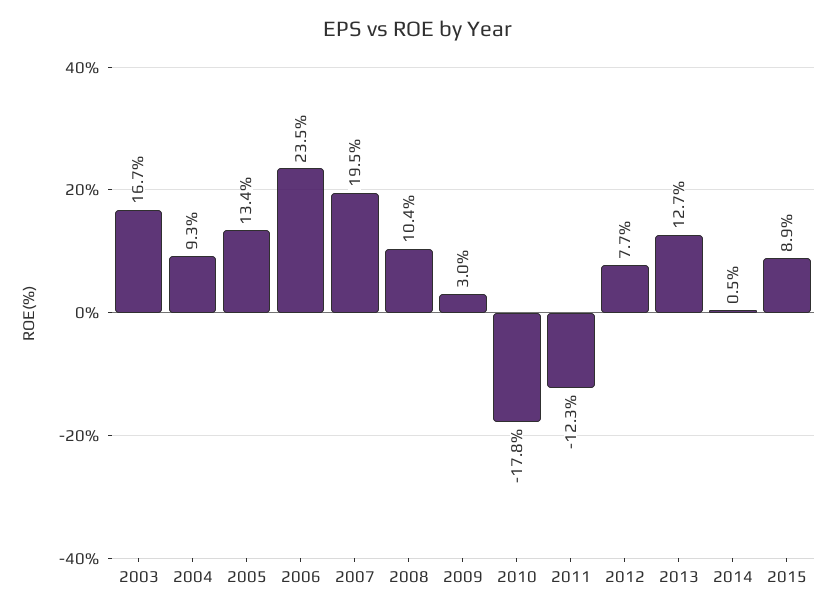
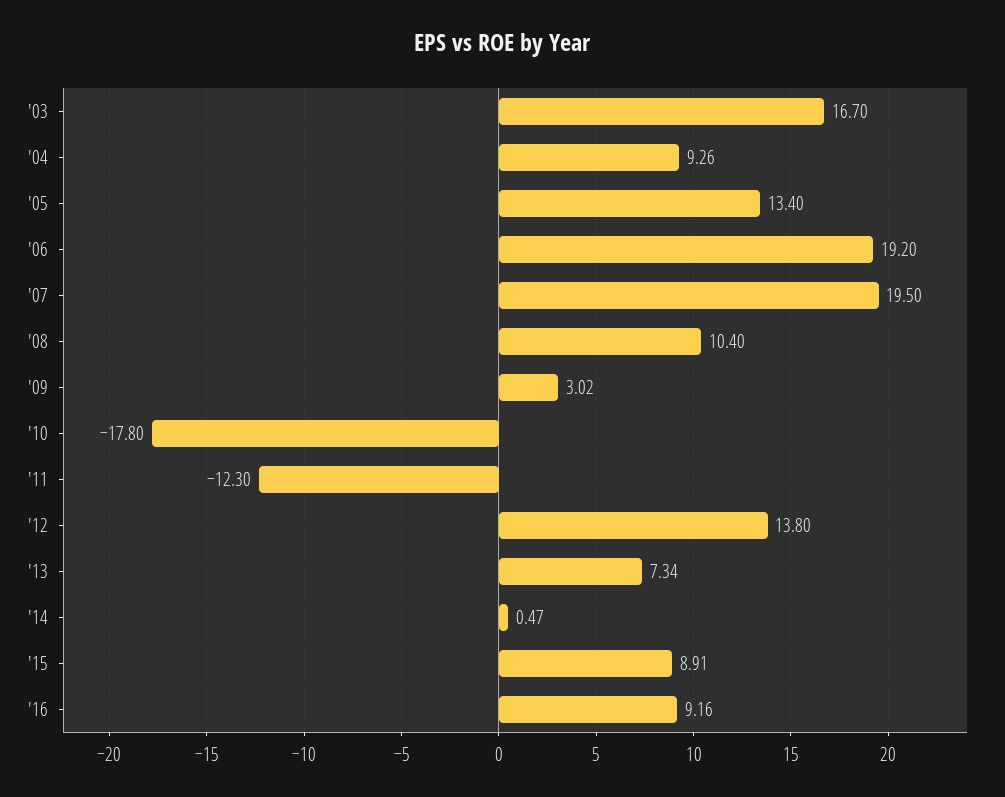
2006: 23.5 -> 19.2
2012: 7.7 -> 13.8
2013: 12.7 -> 7.34
'16: none -> 9.16

